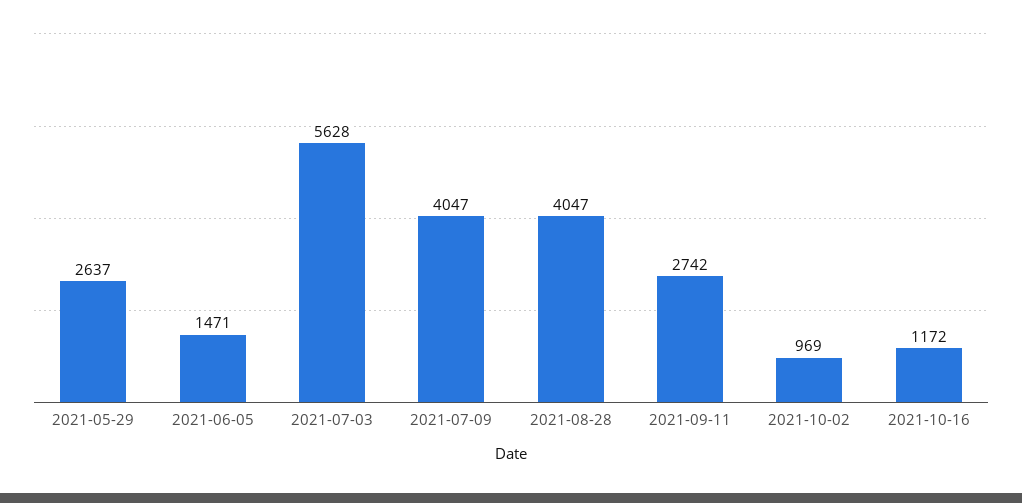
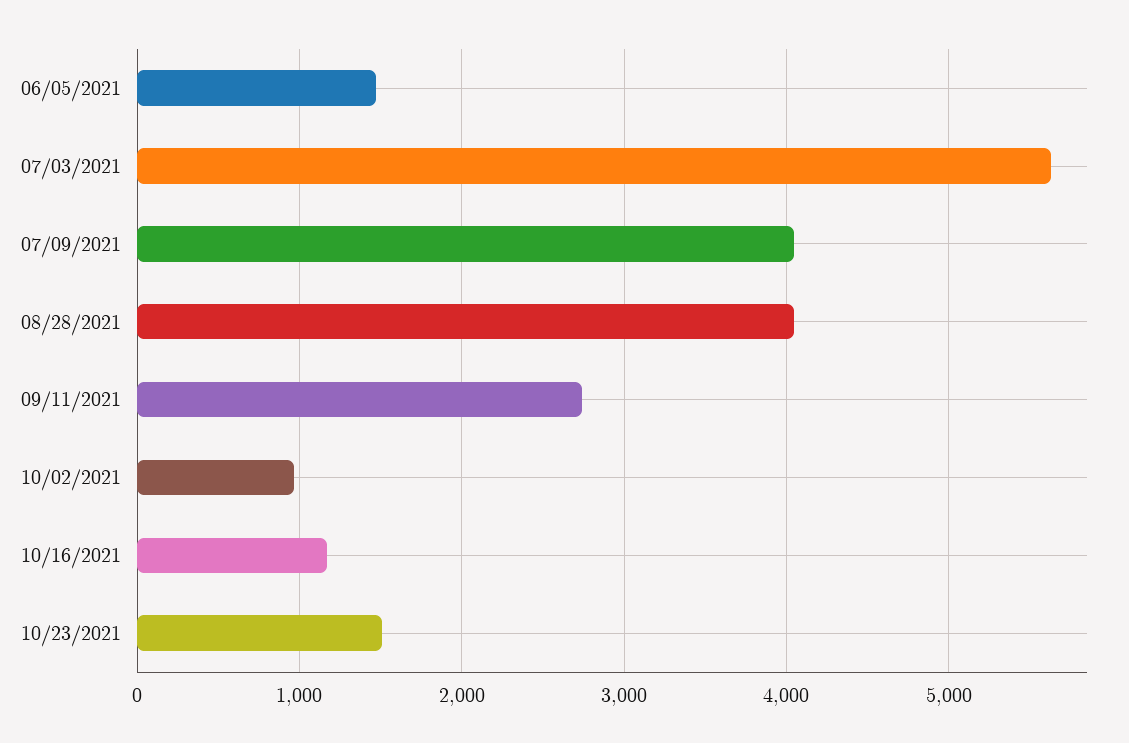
2021-05-29: 2637 -> none
10/23/2021: none -> 1500

